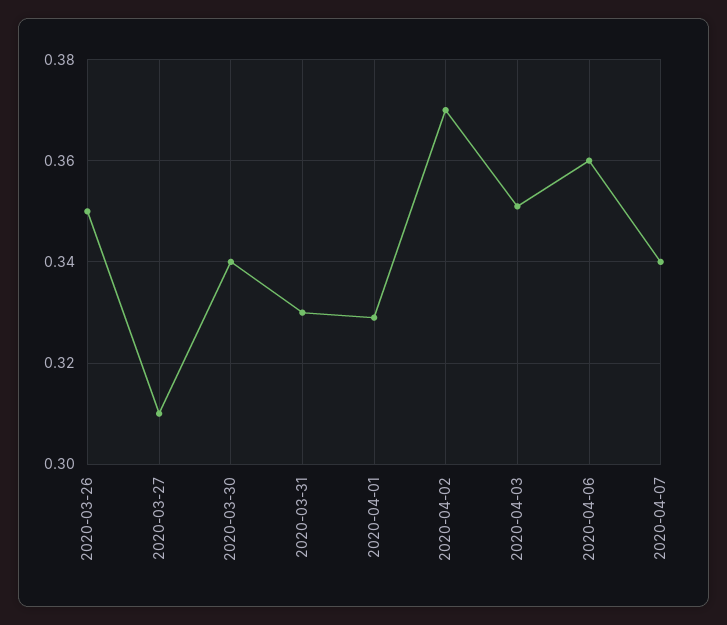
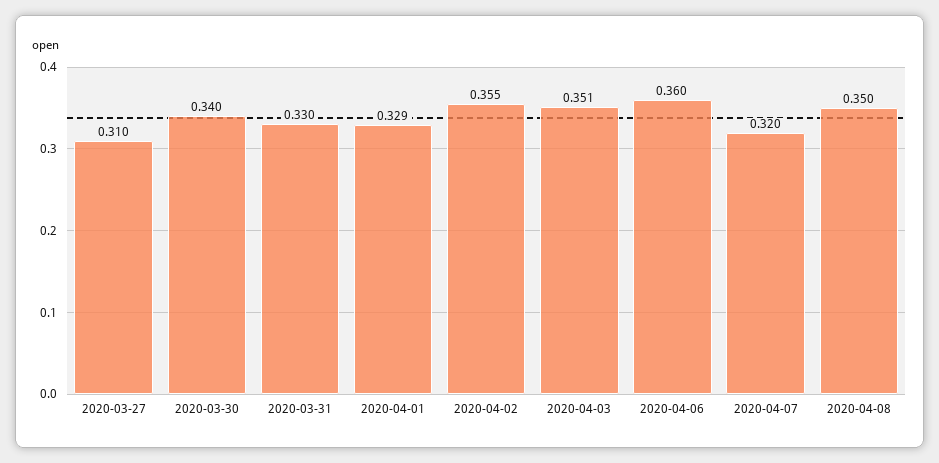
2020-03-26: 0.35 -> none
2020-04-02: 0.37 -> 0.355
2020-04-07: 0.34 -> 0.32
2020-04-08: none -> 0.35

